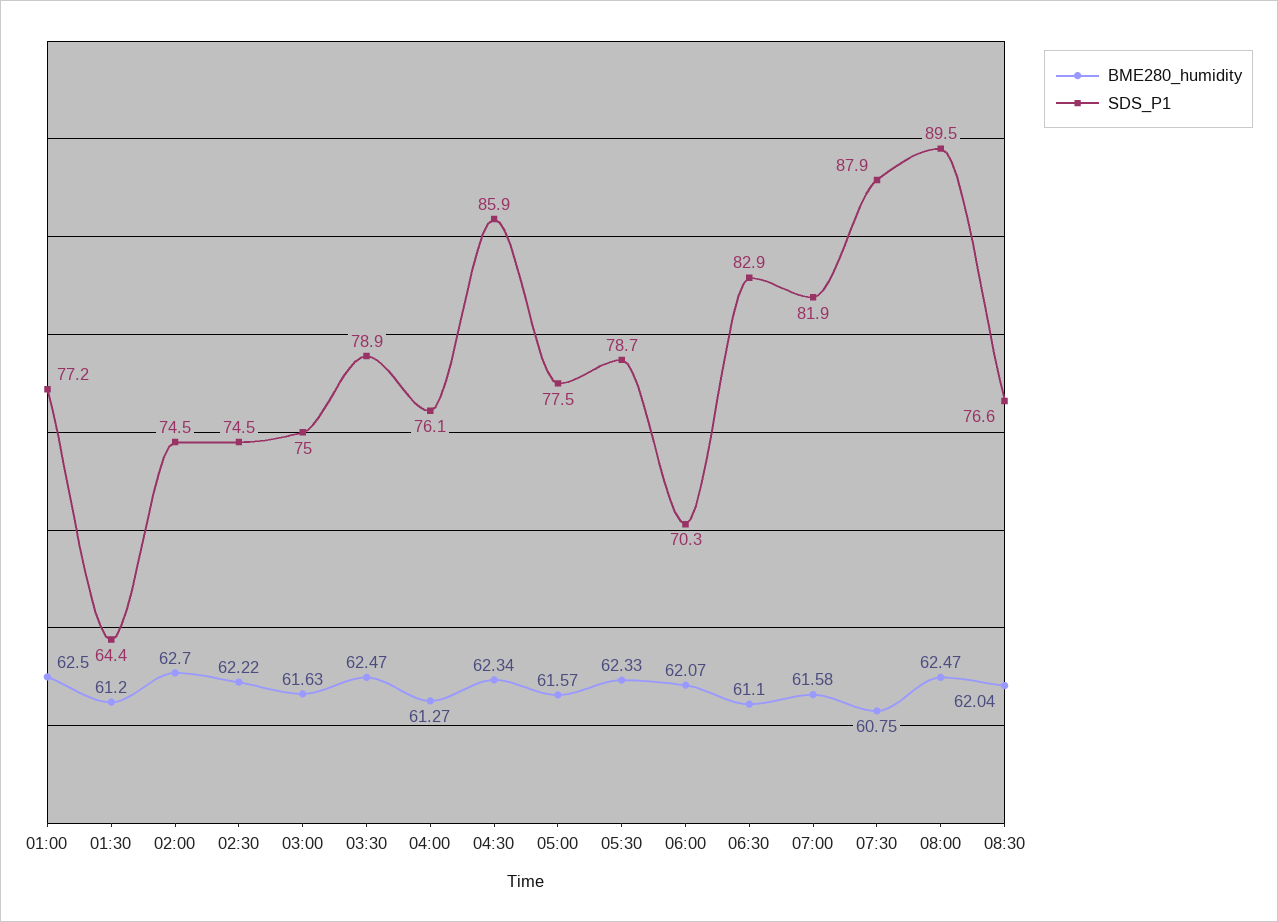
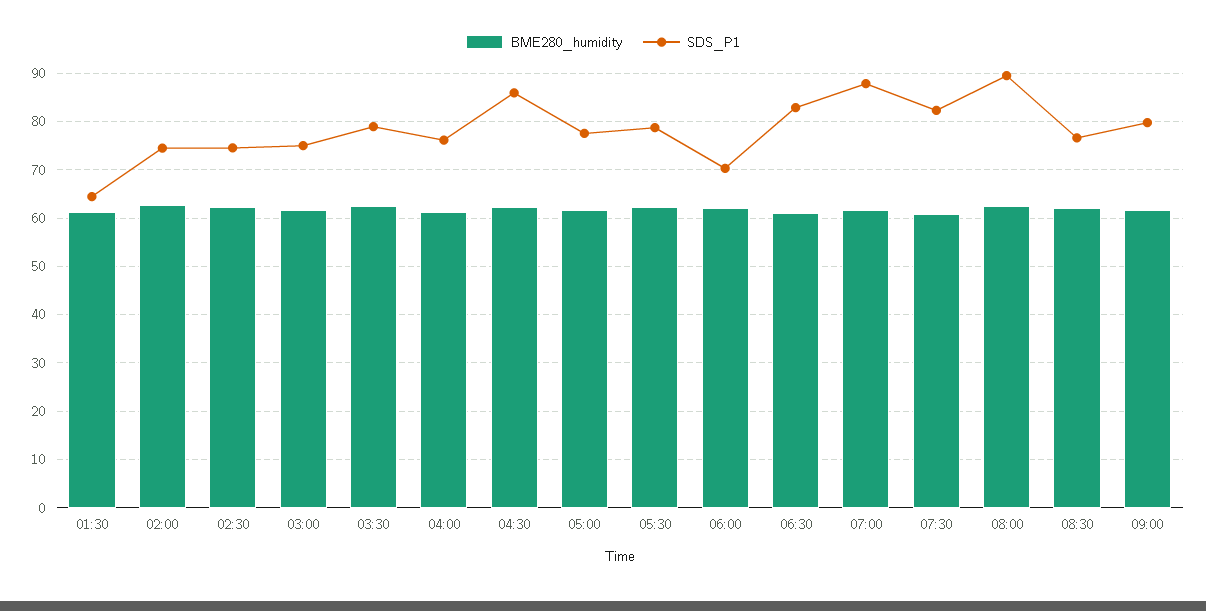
BME280_humidity, 01:00: 62.5 -> none
SDS_P1, 01:00: 77.2 -> none
SDS_P1, 07:00: 81.9 -> 88
SDS_P1, 07:30: 87.9 -> 82
BME280_humidity, 09:00: none -> 62
SDS_P1, 09:00: none -> 80

